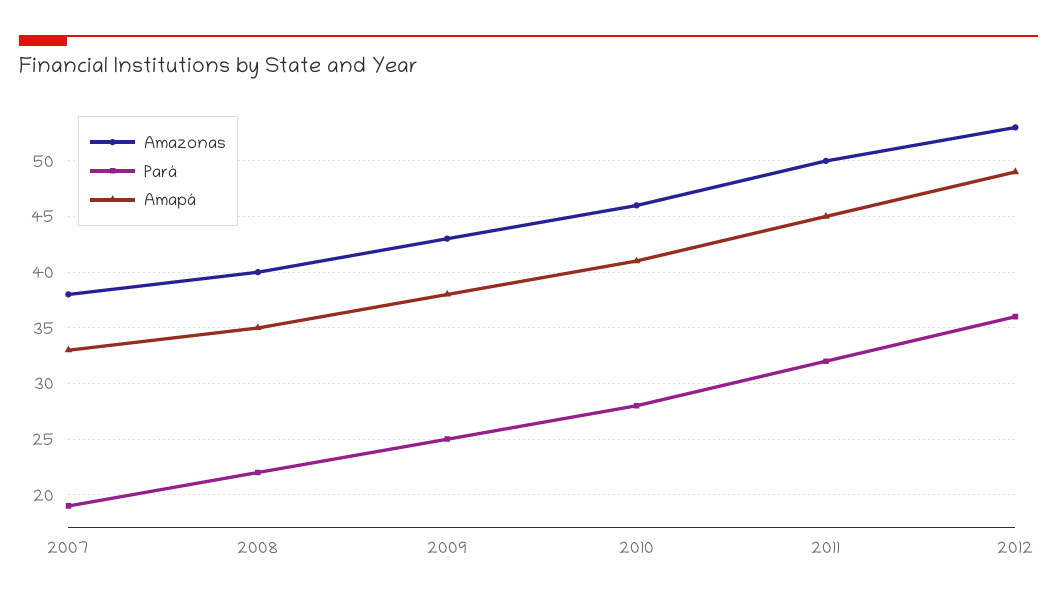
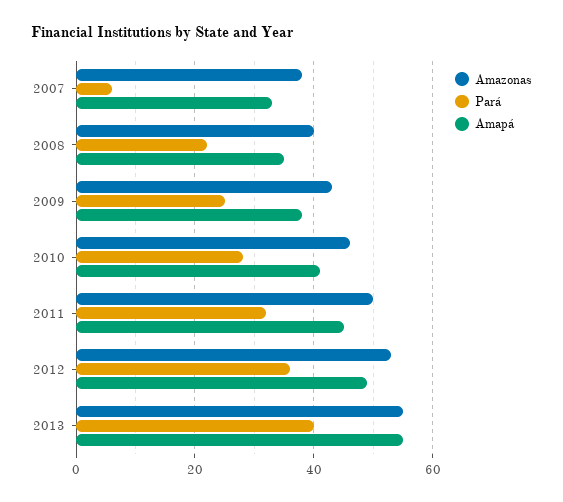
Pará, 2007: 19 -> 5
Amazonas, 2013: none -> 55
Pará, 2013: none -> 40
Amapá, 2013: none -> 55

